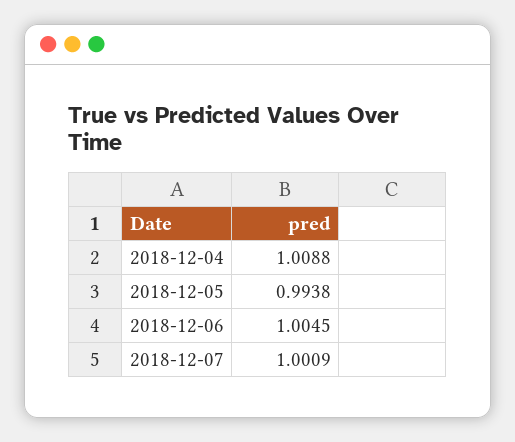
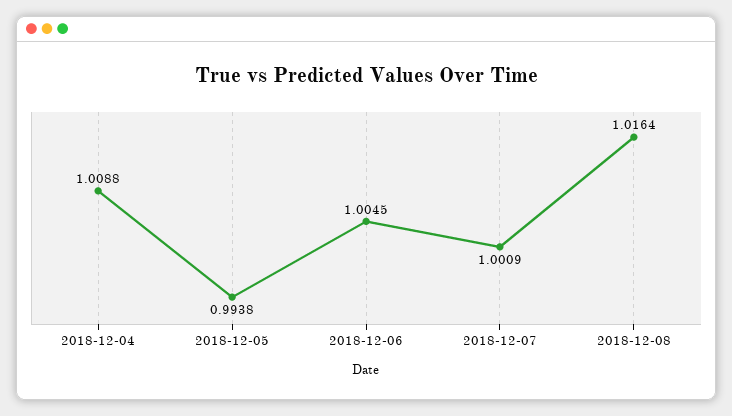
2018-12-08: none -> 1.0164

